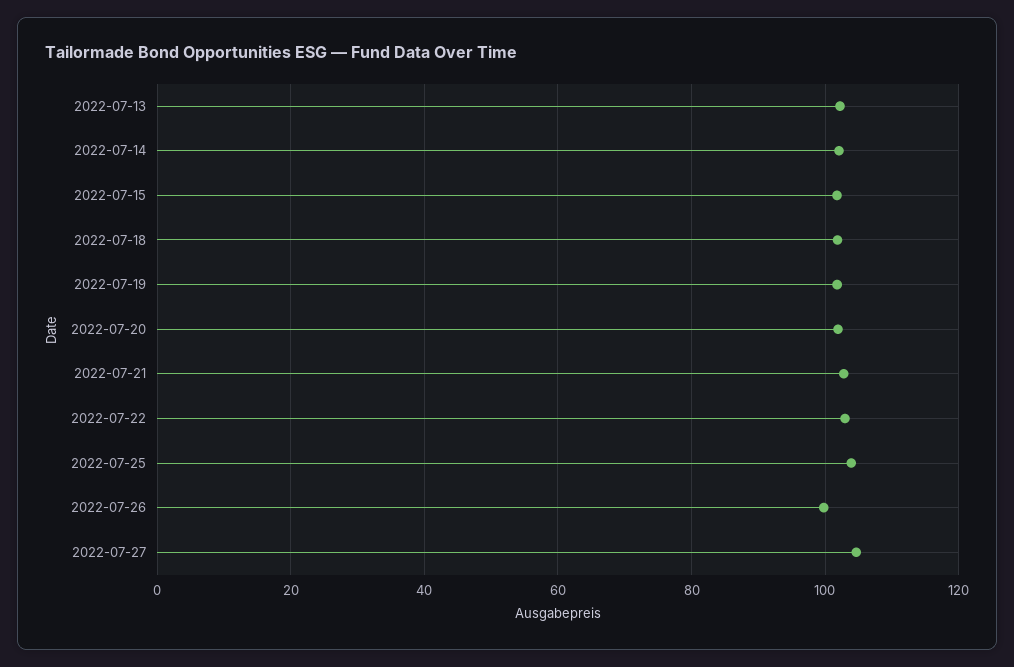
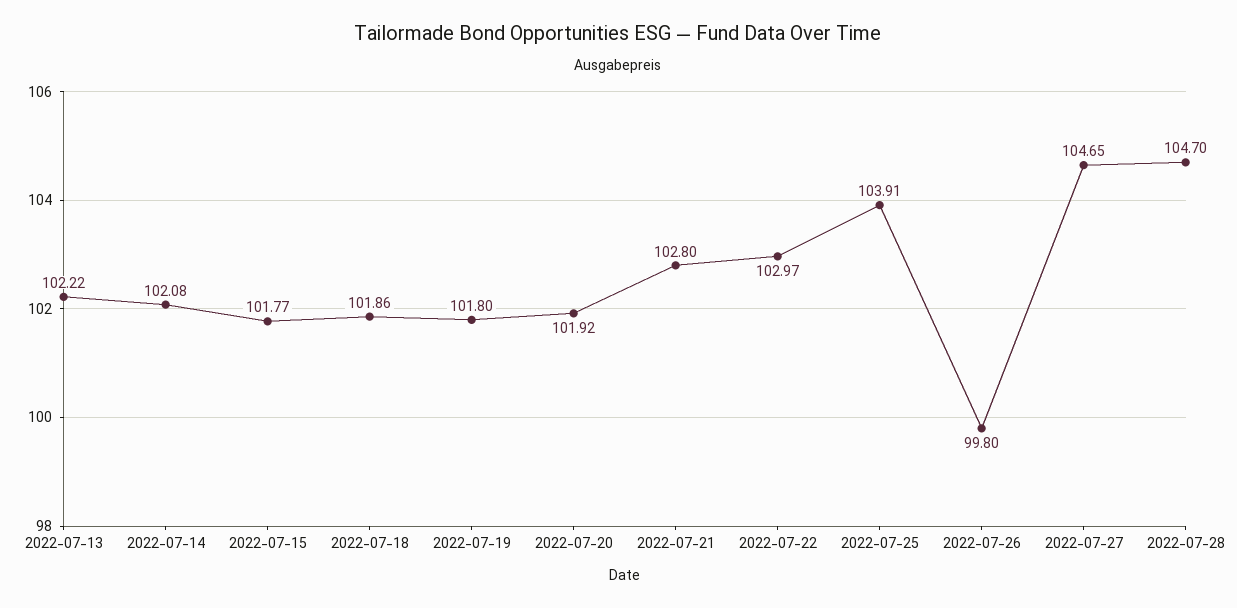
2022-07-28: none -> 104.7

